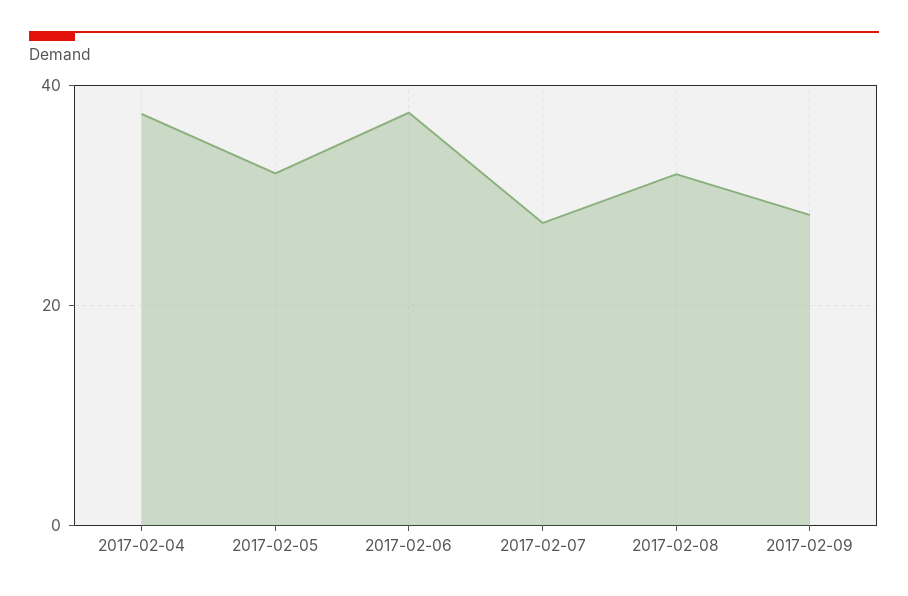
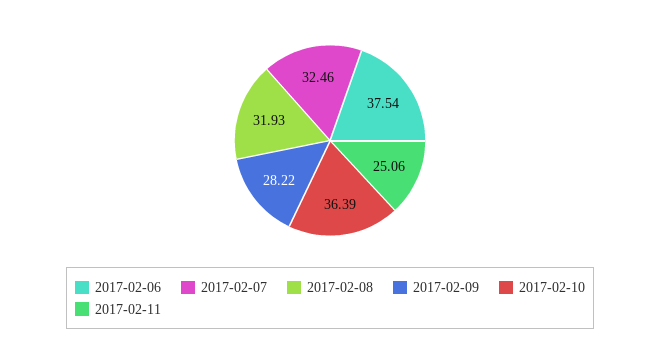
2017-02-04: 38 -> none
2017-02-05: 32 -> none
2017-02-07: 28 -> 32.46
2017-02-10: none -> 36.39
2017-02-11: none -> 25.06

